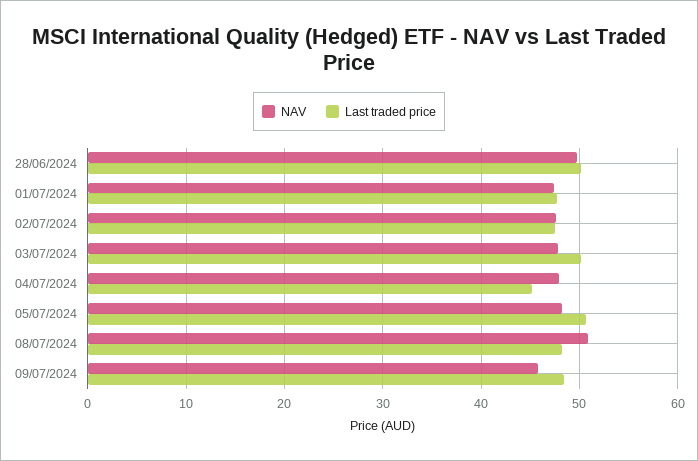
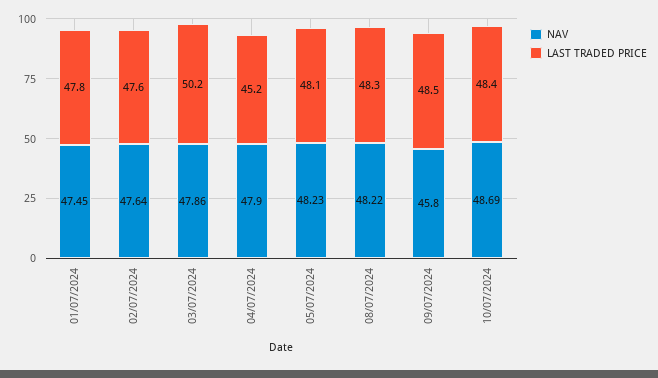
NAV, 28/06/2024: 50 -> none
Last traded price, 28/06/2024: 50 -> none
Last traded price, 05/07/2024: 51 -> 48.1
NAV, 08/07/2024: 51 -> 48.22
NAV, 10/07/2024: none -> 48.69
Last traded price, 10/07/2024: none -> 48.4

